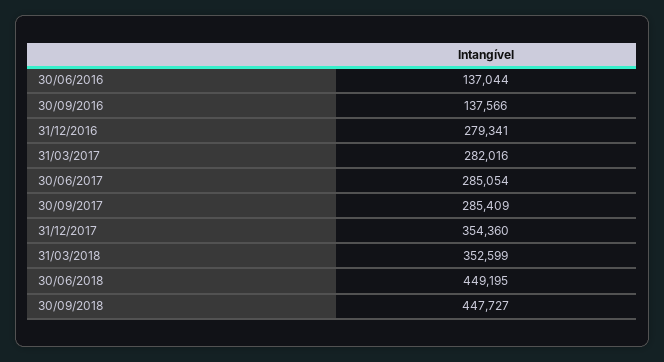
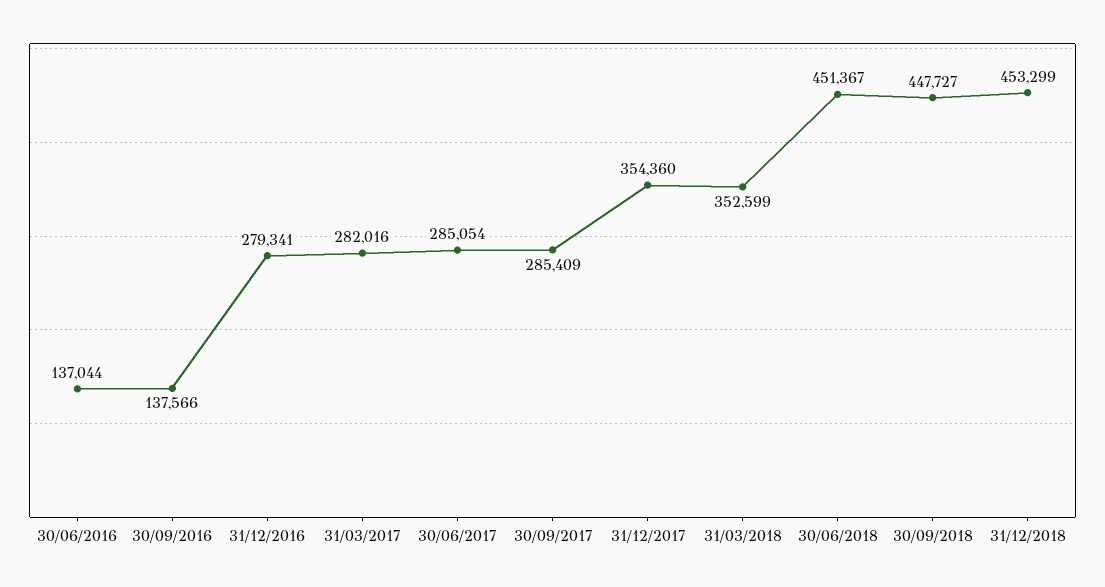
30/06/2018: 449195 -> 451367
31/12/2018: none -> 453299

